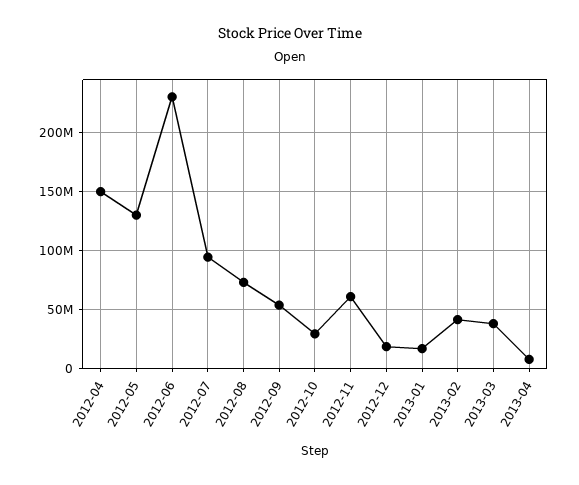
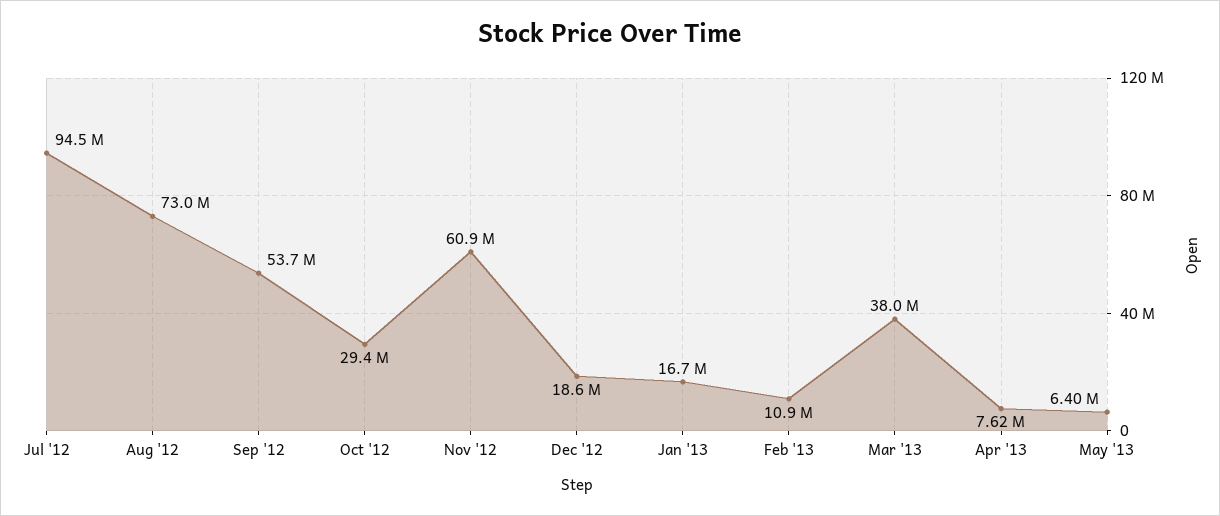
2012-04: 150000000 -> none
2012-05: 130000000 -> none
2012-06: 230000000 -> none
2013-02: 40000000 -> 10900000
May '13: none -> 6400000

